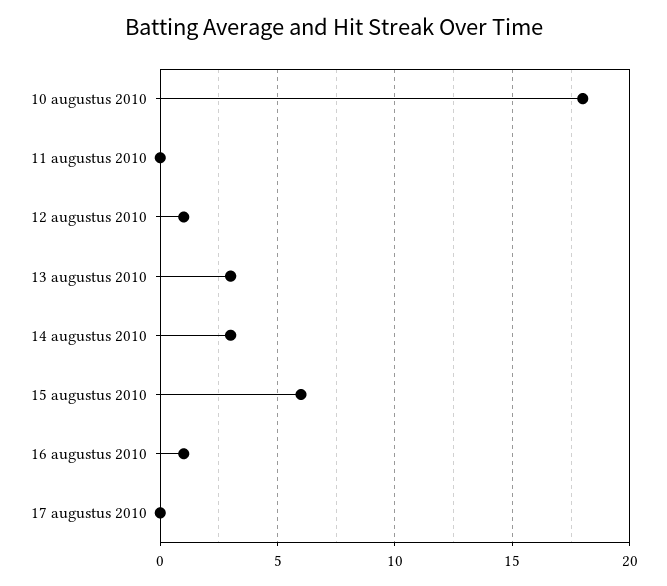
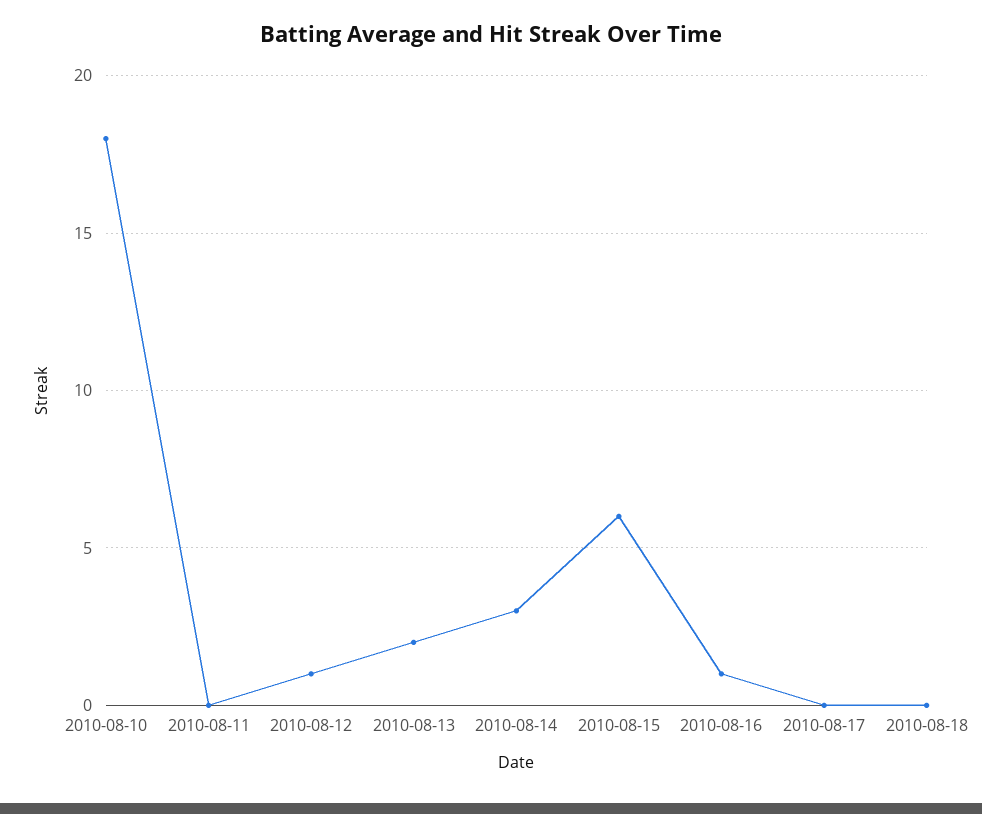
13 augustus 2010: 3 -> 2
2010-08-18: none -> 0

